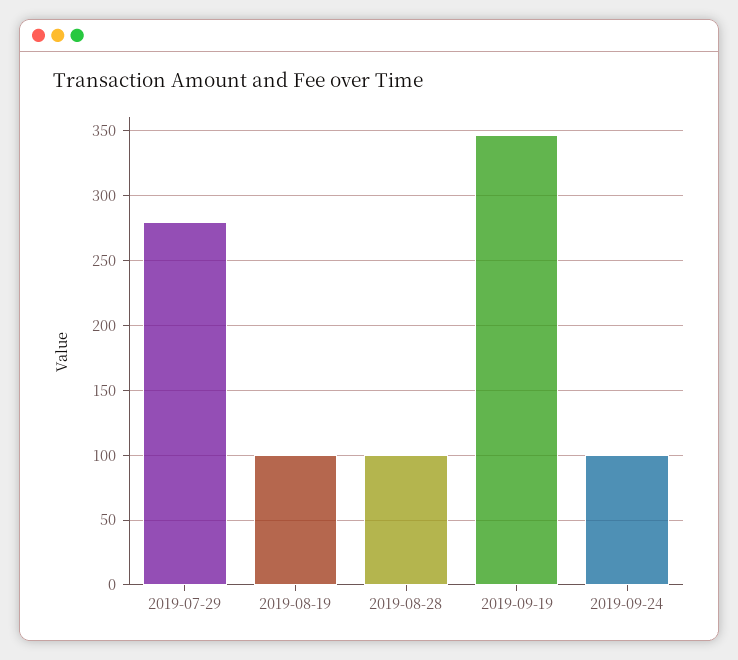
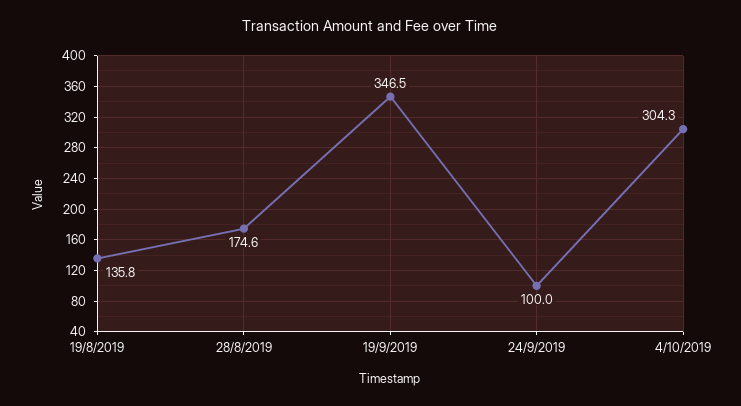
2019-07-29: 280 -> none
2019-08-19: 100 -> 135.8
2019-08-28: 100 -> 174.6
4/10/2019: none -> 304.3

